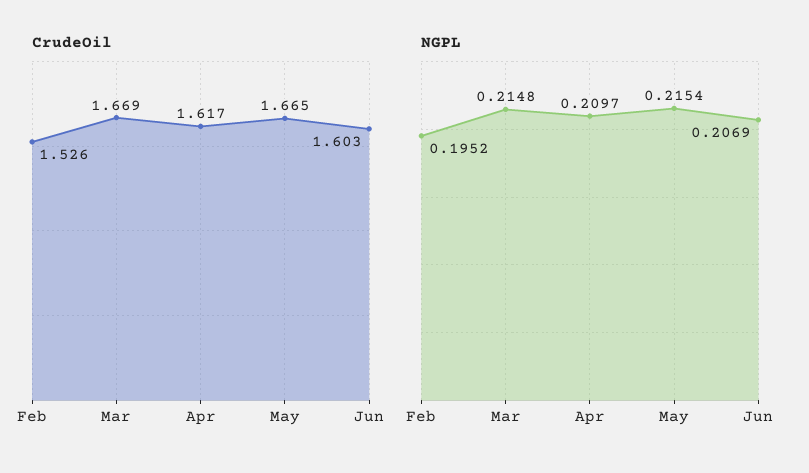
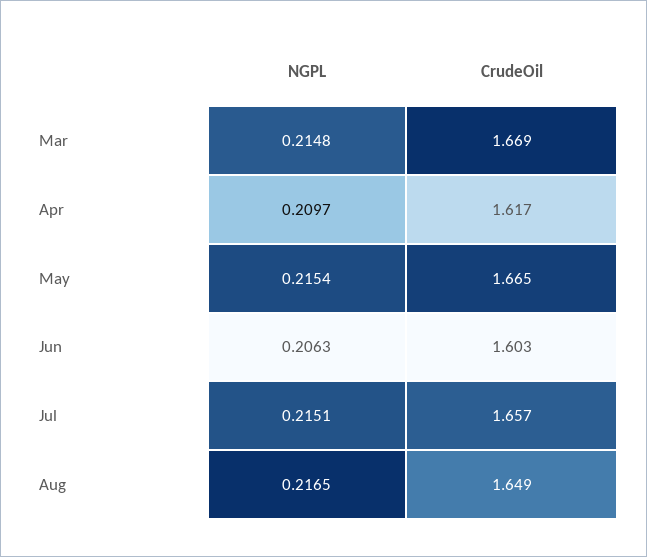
CrudeOil, Feb: 1.526 -> none
NGPL, Feb: 0.1952 -> none
NGPL, Jun: 0.2069 -> 0.2063
NGPL, Jul: none -> 0.2151
CrudeOil, Jul: none -> 1.657
NGPL, Aug: none -> 0.2165
CrudeOil, Aug: none -> 1.649

